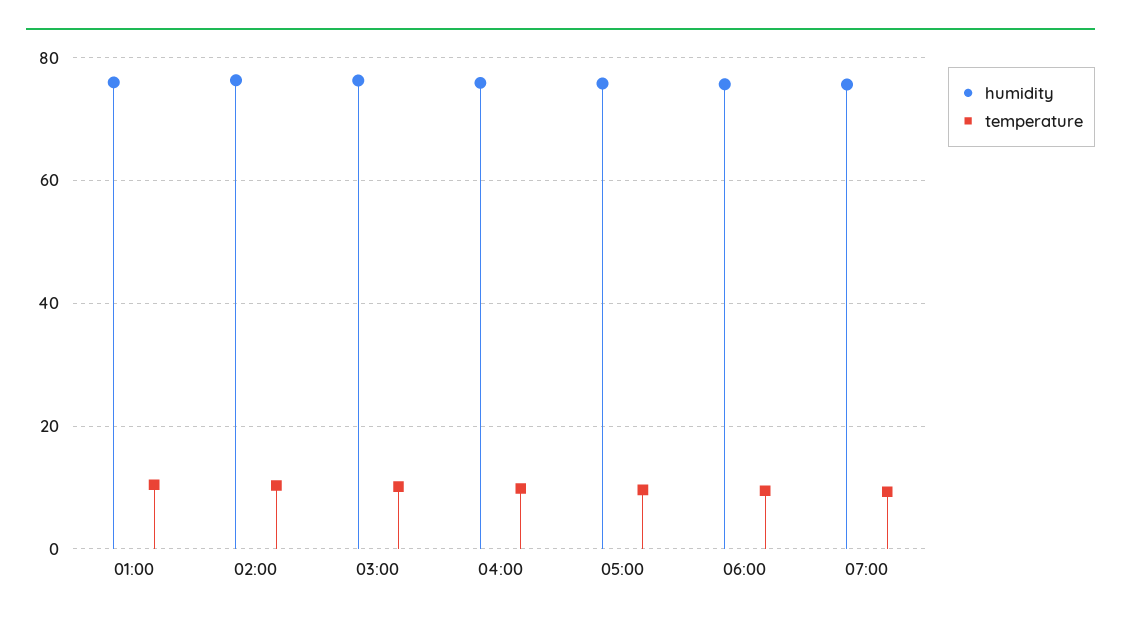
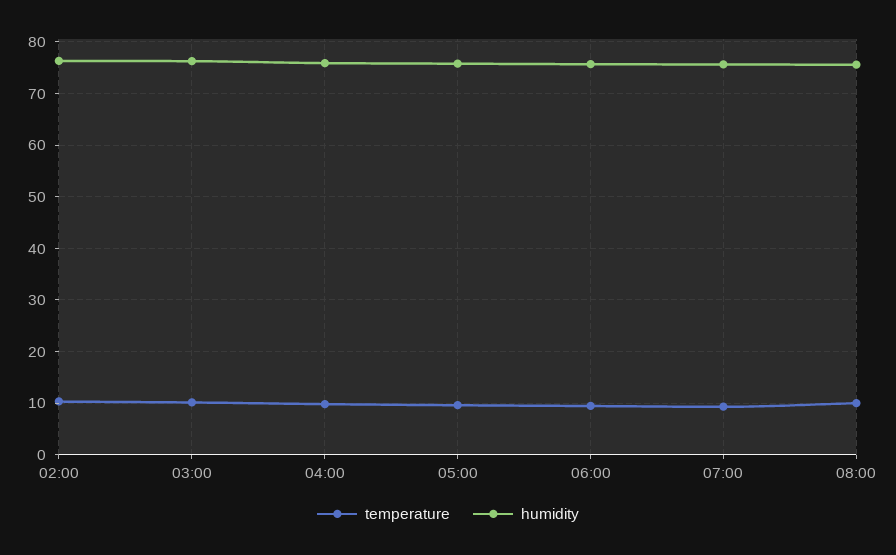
humidity, 01:00: 76 -> none
temperature, 01:00: 10 -> none
temperature, 08:00: none -> 10
humidity, 08:00: none -> 76

